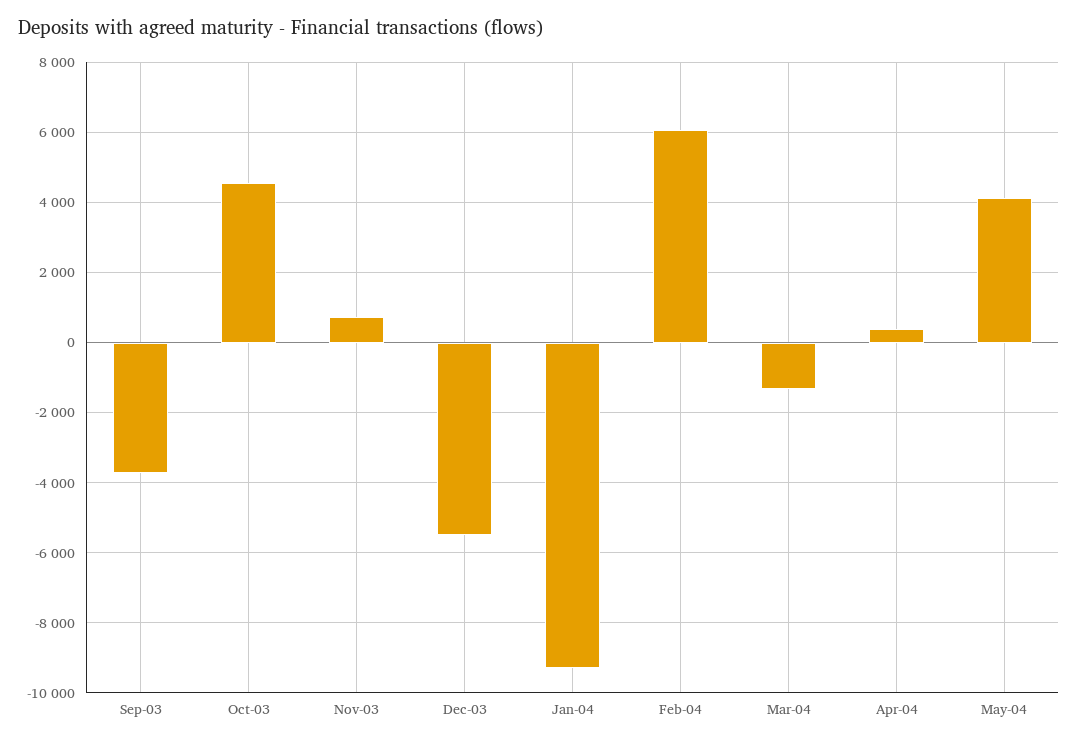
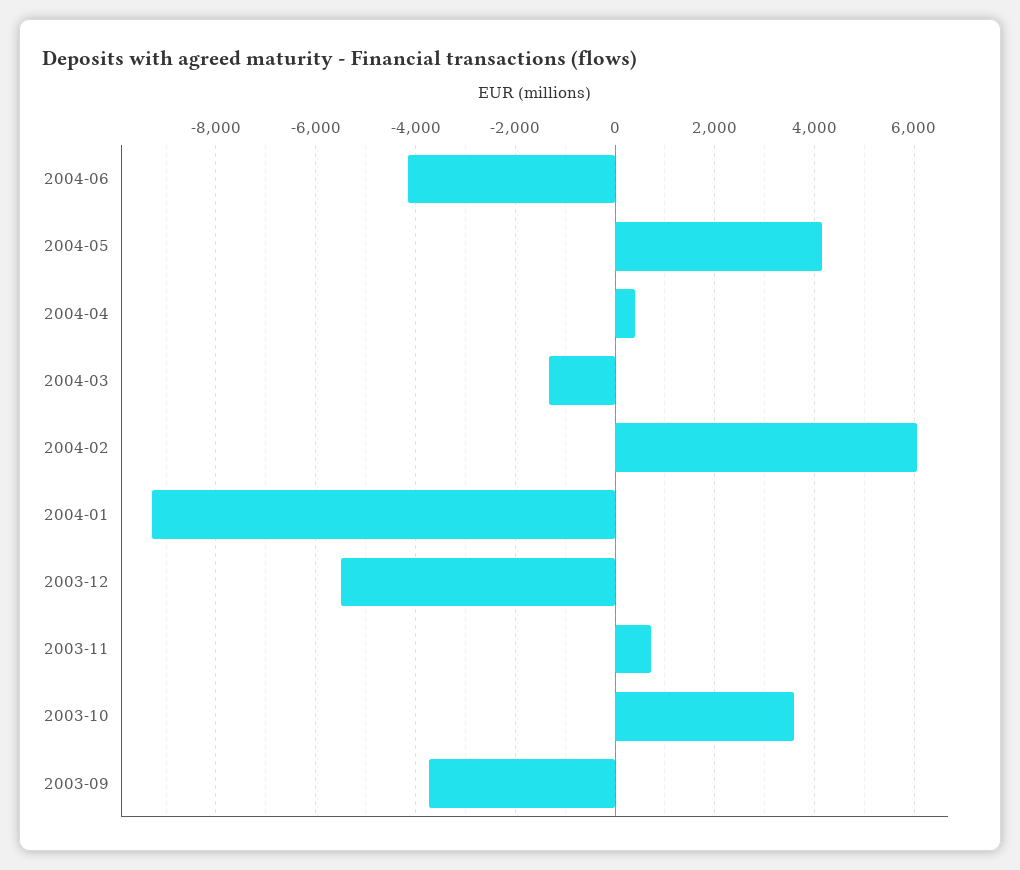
Oct-03: 4600 -> 3600
2004-06: none -> -4200

